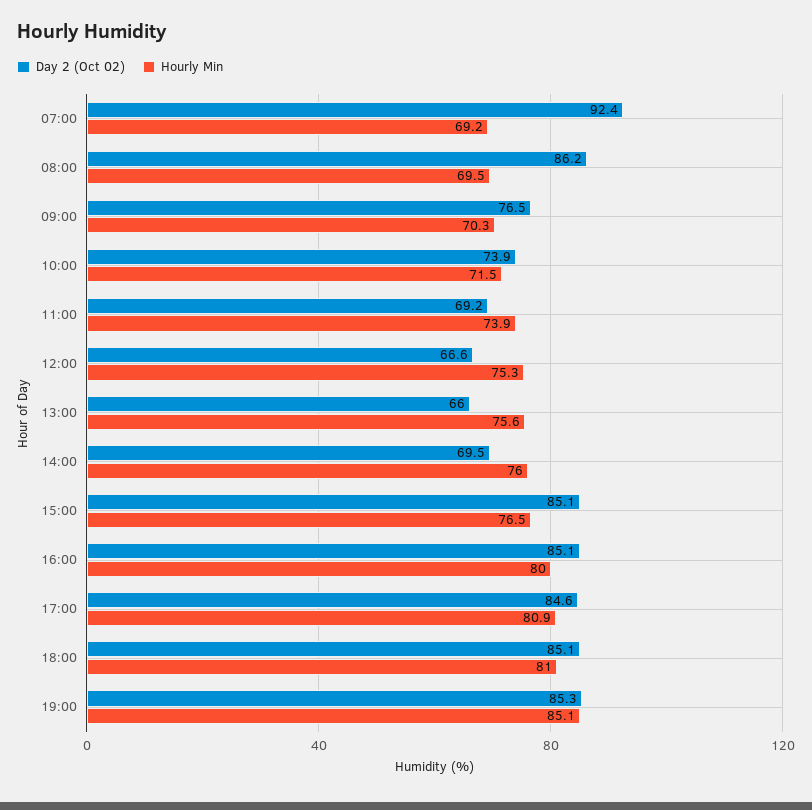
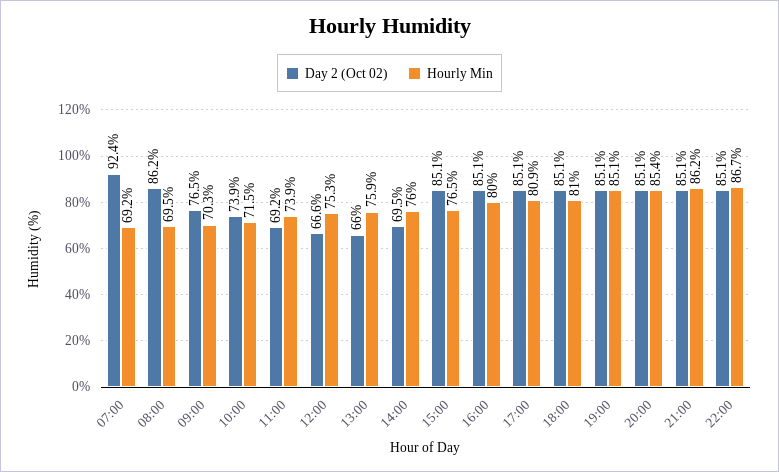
Hourly Min, 13:00: 75.6 -> 75.9
Day 2 (Oct 02), 17:00: 84.6 -> 85.1
Day 2 (Oct 02), 19:00: 85.3 -> 85.1
Day 2 (Oct 02), 20:00: none -> 85.1
Hourly Min, 20:00: none -> 85.4
Day 2 (Oct 02), 21:00: none -> 85.1
Hourly Min, 21:00: none -> 86.2
Day 2 (Oct 02), 22:00: none -> 85.1
Hourly Min, 22:00: none -> 86.7

